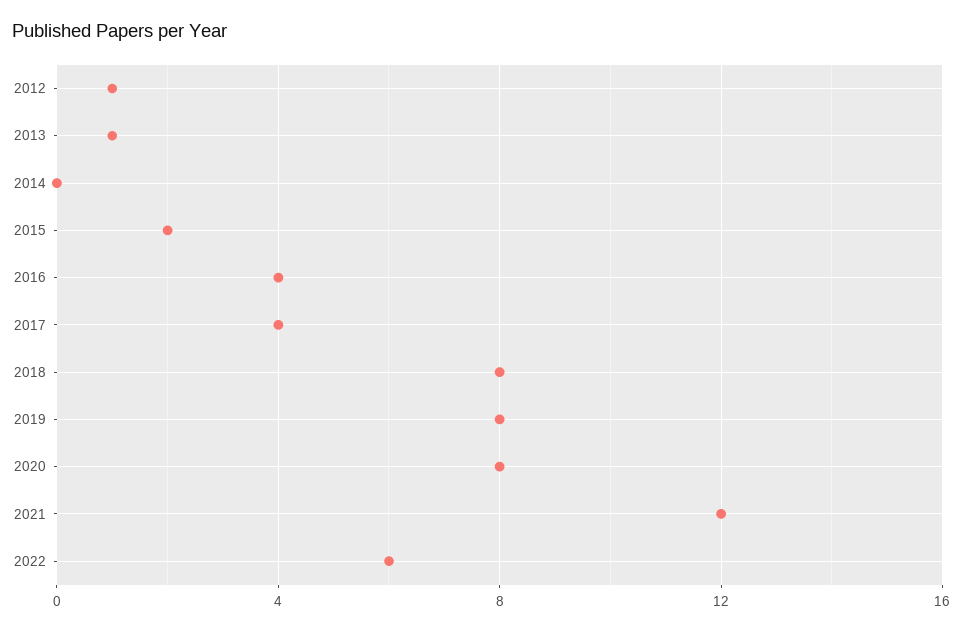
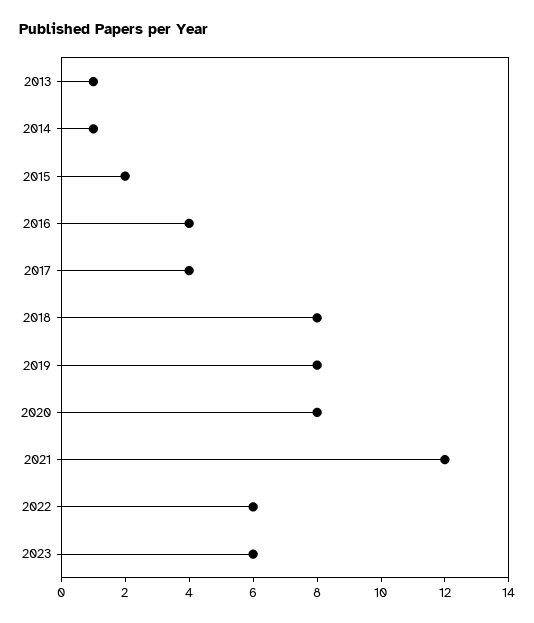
2012: 1 -> none
2014: 0 -> 1
2023: none -> 6

